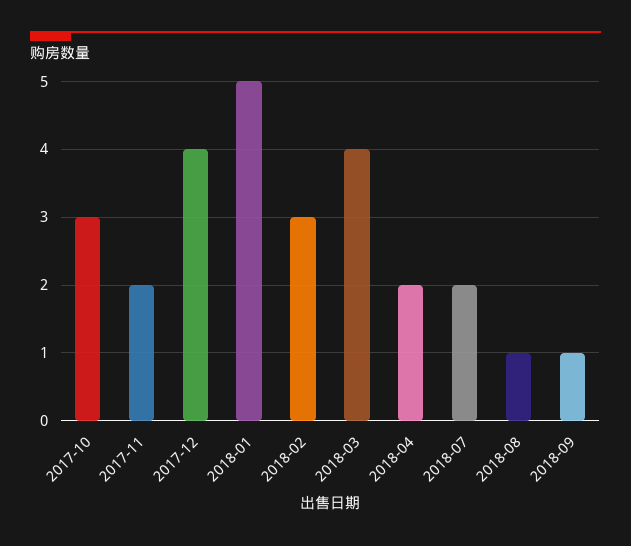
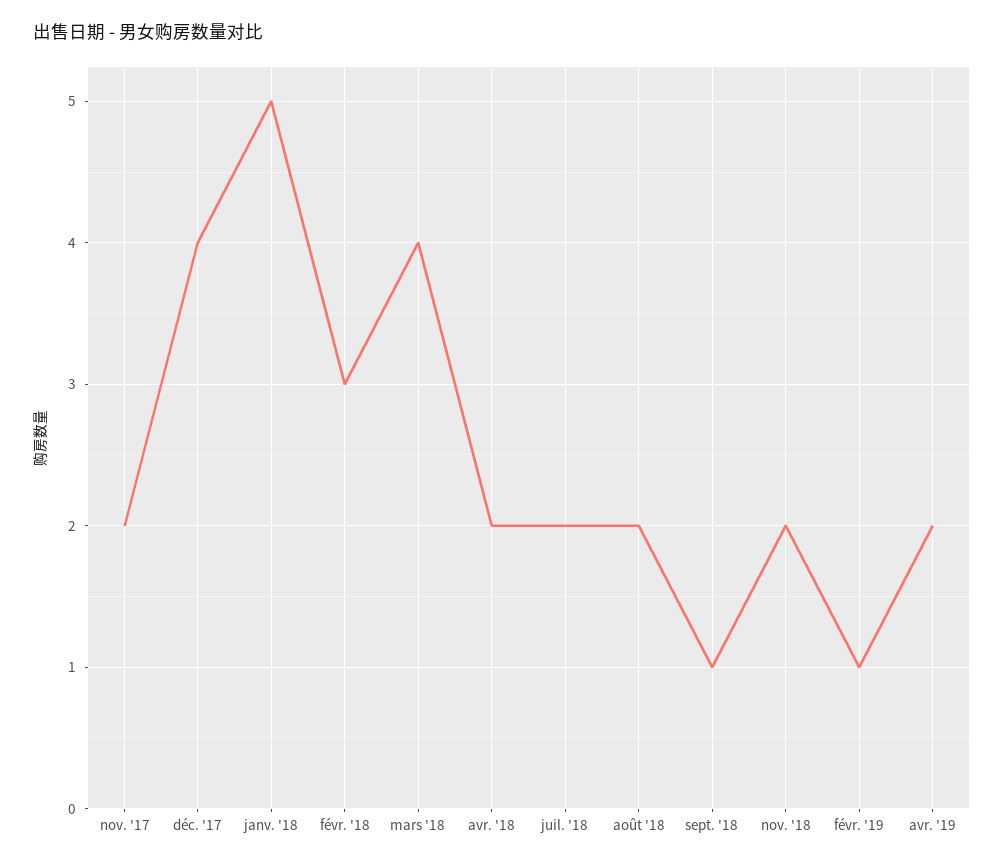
2017-10: 3 -> none
2018-08: 1 -> 2
nov. '18: none -> 2
févr. '19: none -> 1
avr. '19: none -> 2

